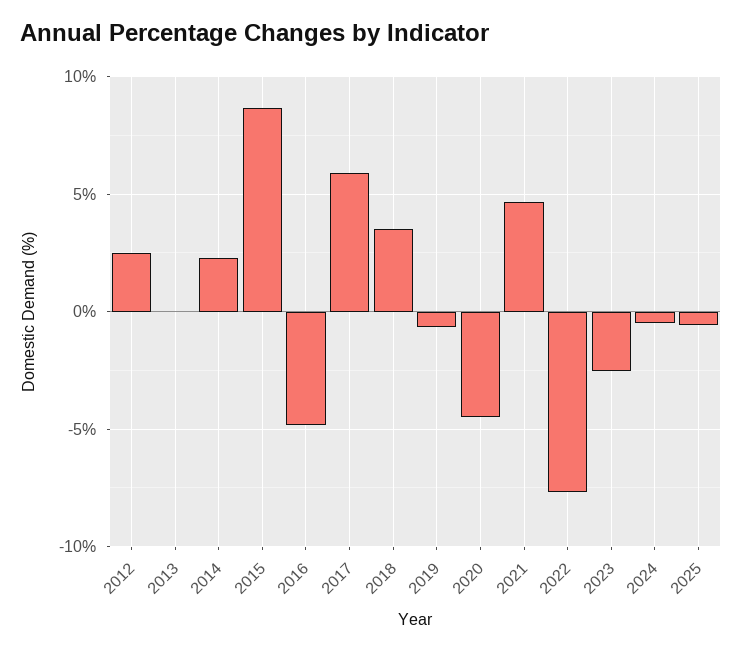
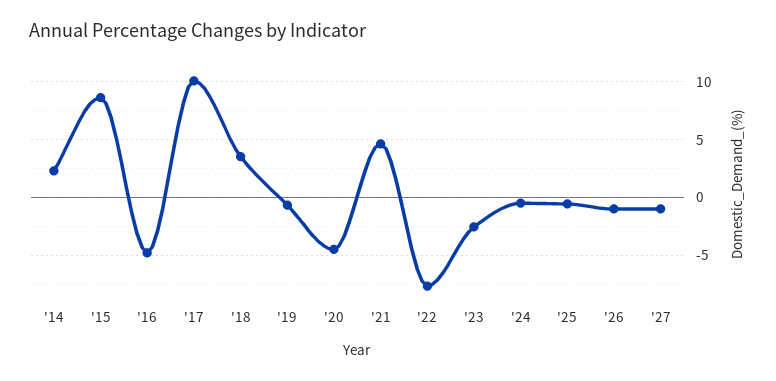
2012: 2.5 -> none
2013: 0 -> none
2017: 6 -> 10
'26: none -> -1
'27: none -> -1

